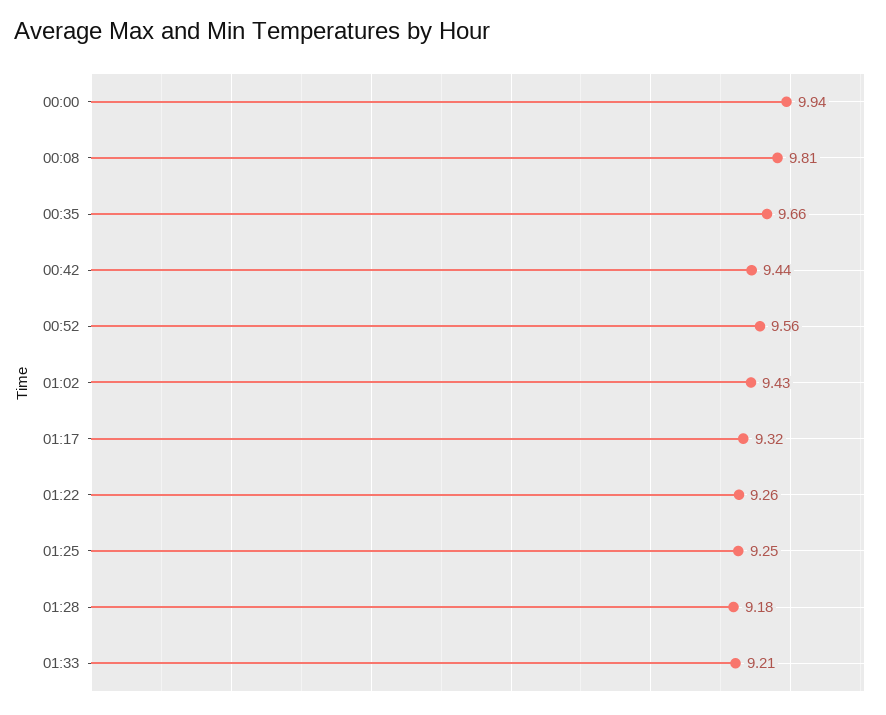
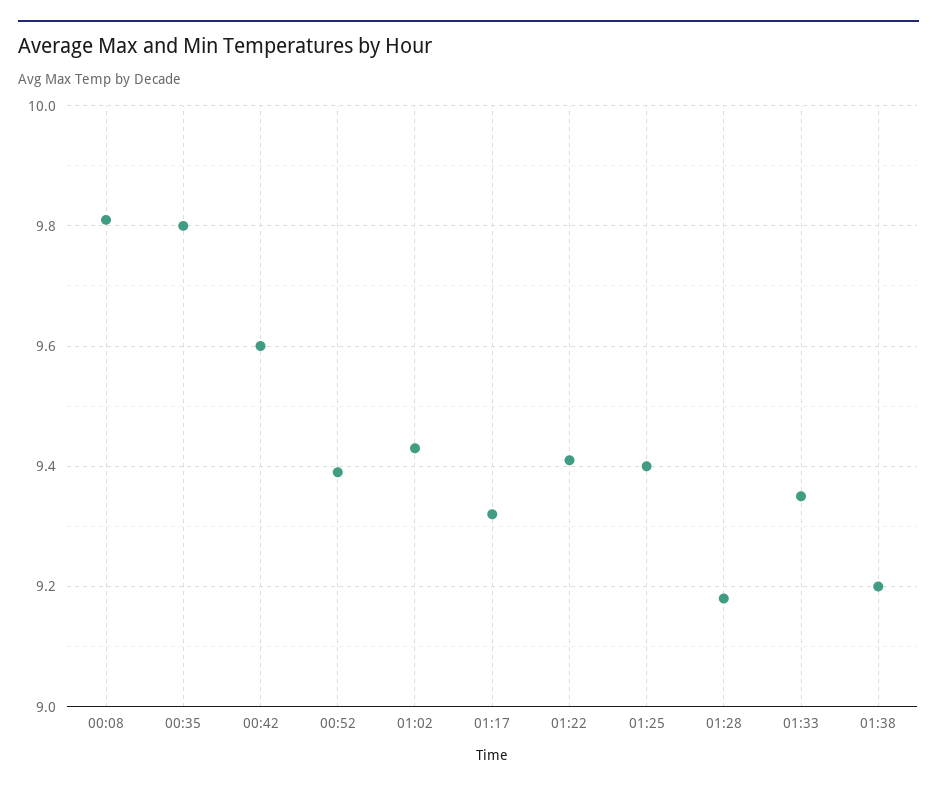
00:00: 9.94 -> none
00:35: 9.66 -> 9.8
00:42: 9.44 -> 9.6
00:52: 9.56 -> 9.4
01:22: 9.26 -> 9.4
01:25: 9.25 -> 9.4
01:33: 9.21 -> 9.35
01:38: none -> 9.2

